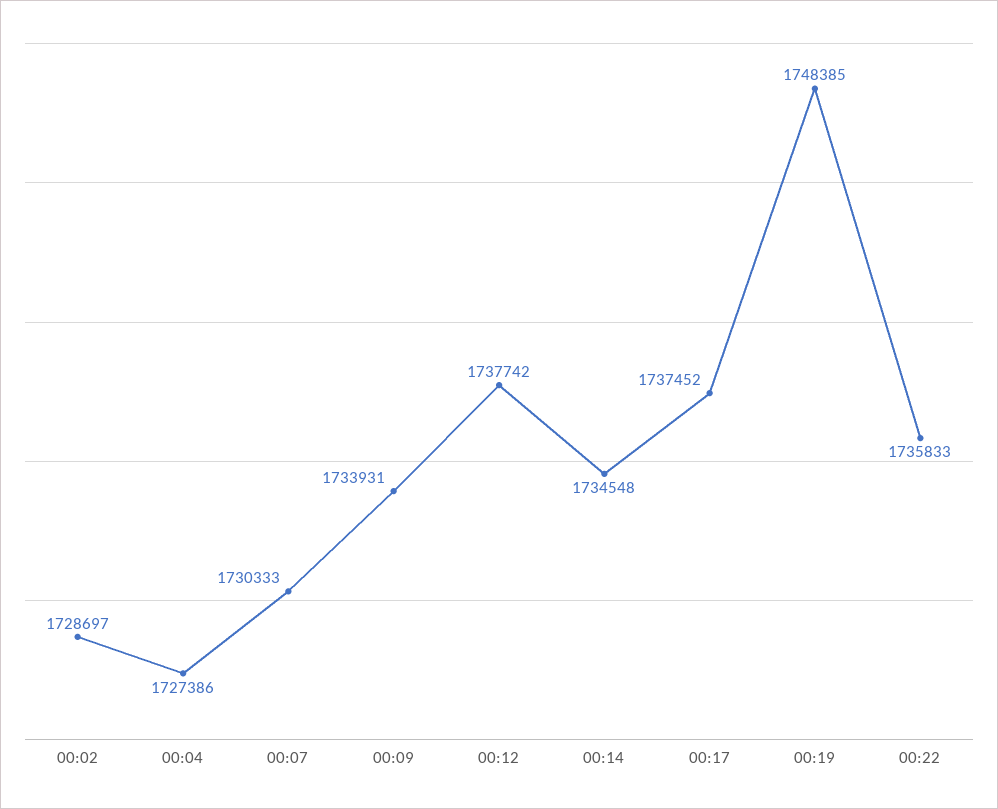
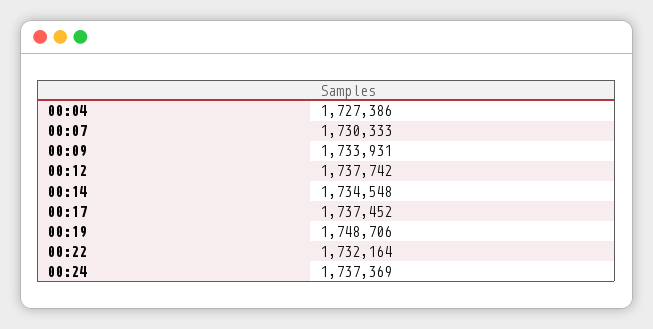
00:02: 1728697 -> none
00:19: 1748385 -> 1748706
00:22: 1735833 -> 1732164
00:24: none -> 1737369

